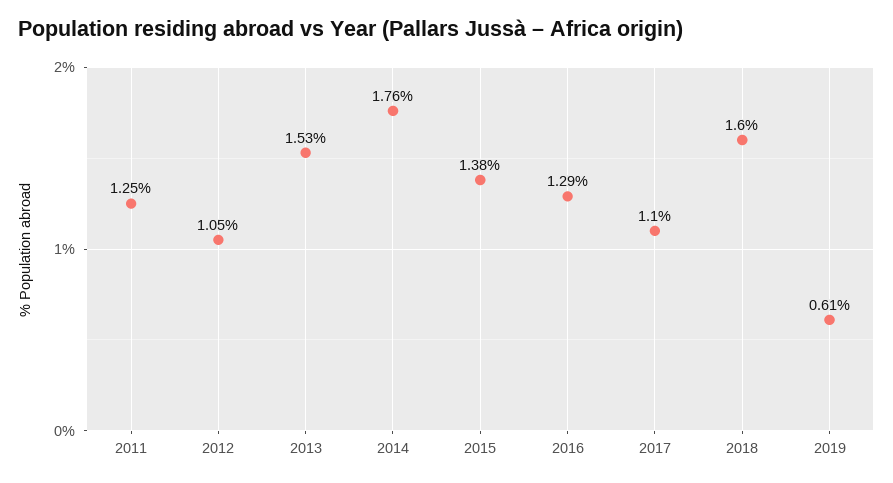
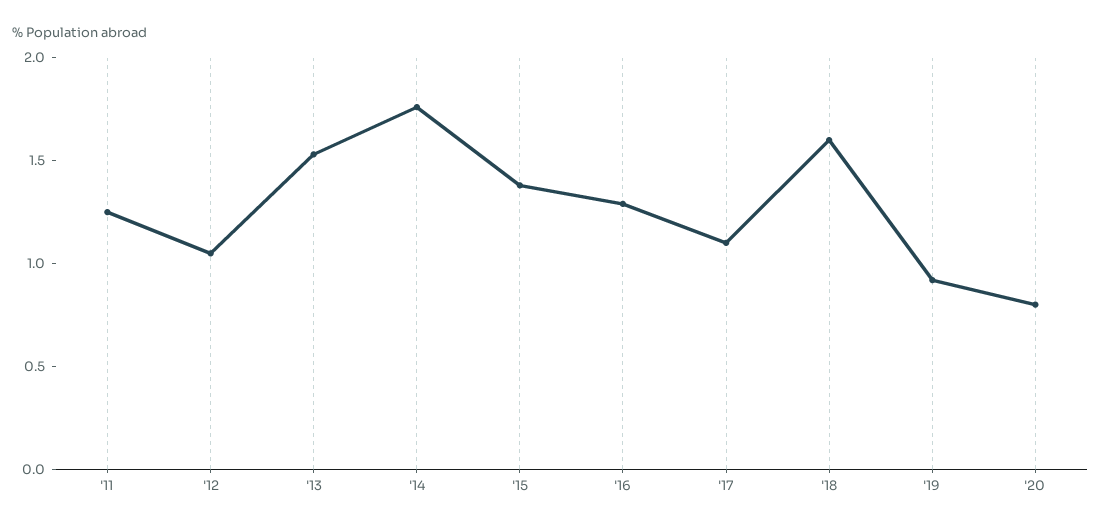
2019: 0.61 -> 0.9
'20: none -> 0.8

